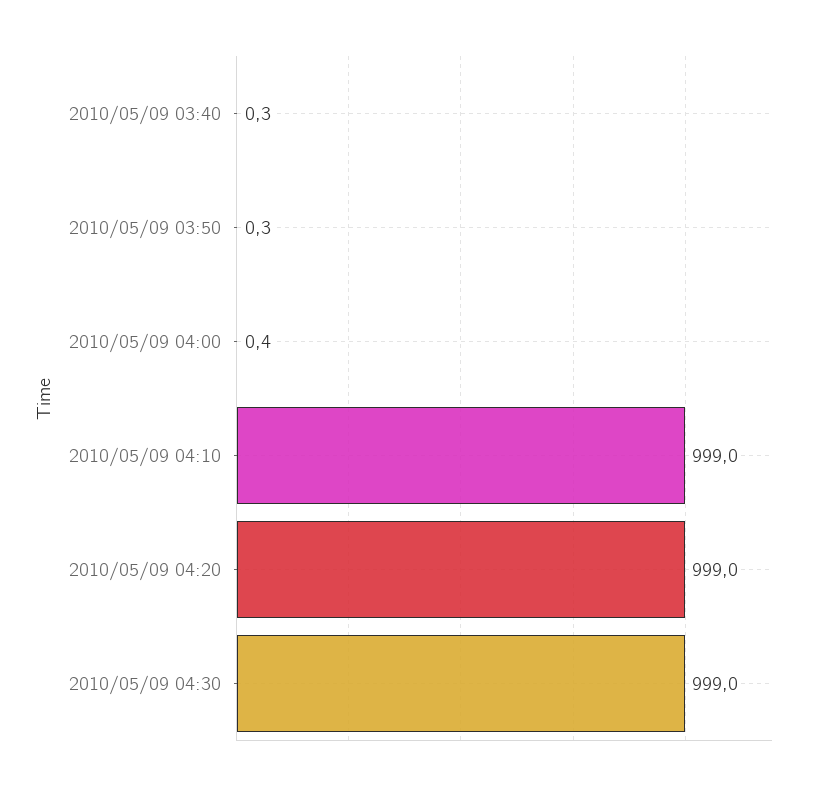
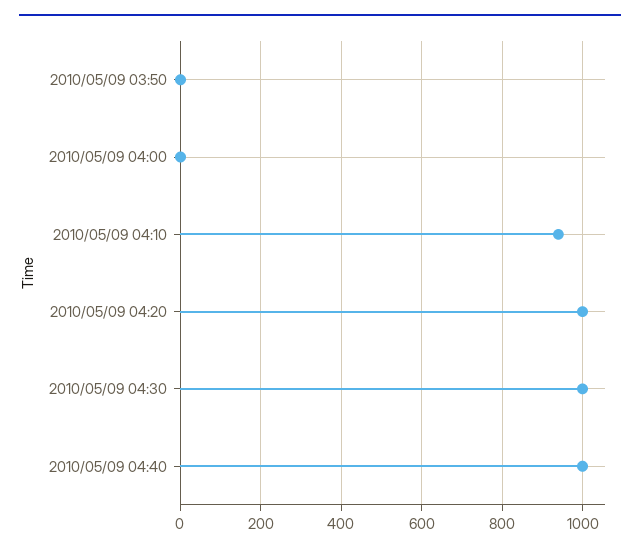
2010/05/09 03:40: 0.3 -> none
2010/05/09 04:10: 999 -> 940
2010/05/09 04:40: none -> 1000

